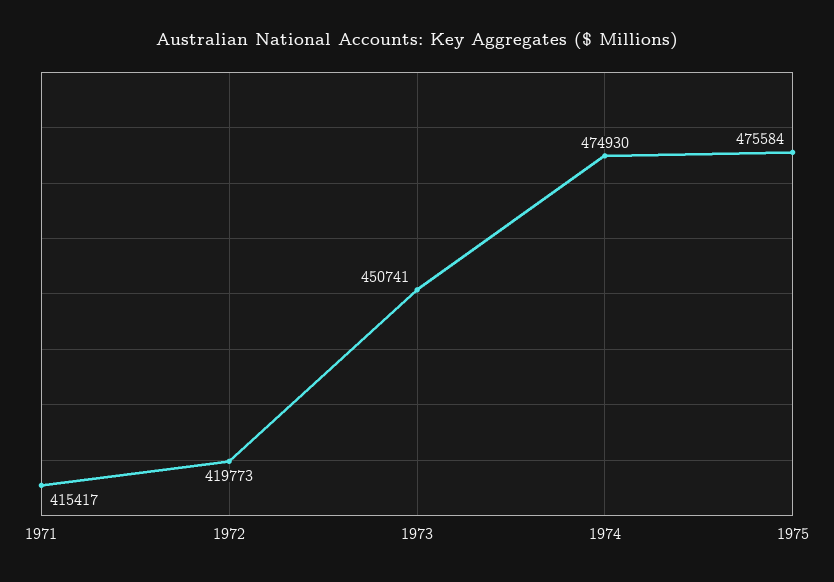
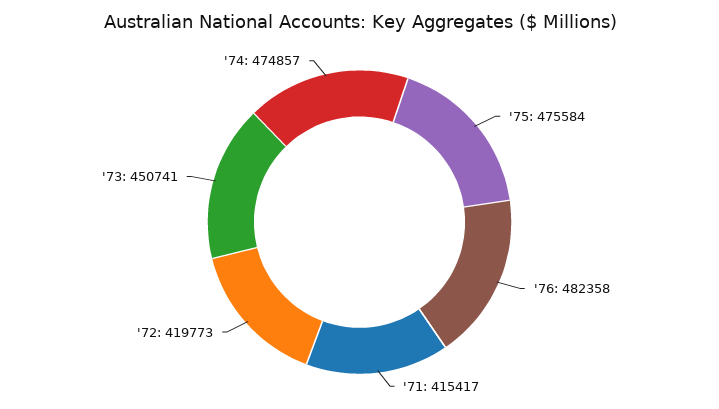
1974: 474930 -> 474857
'76: none -> 482358

